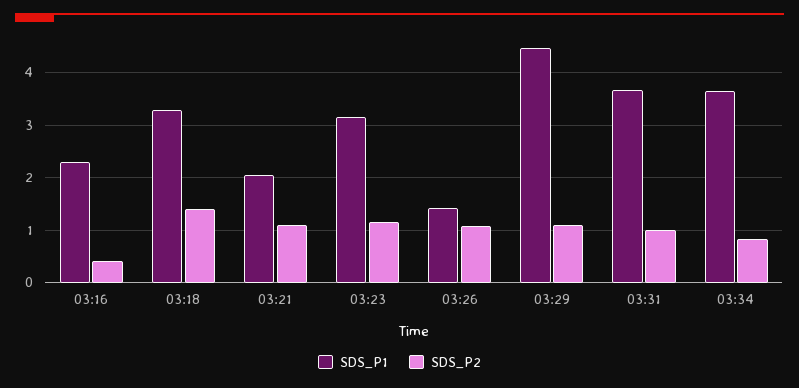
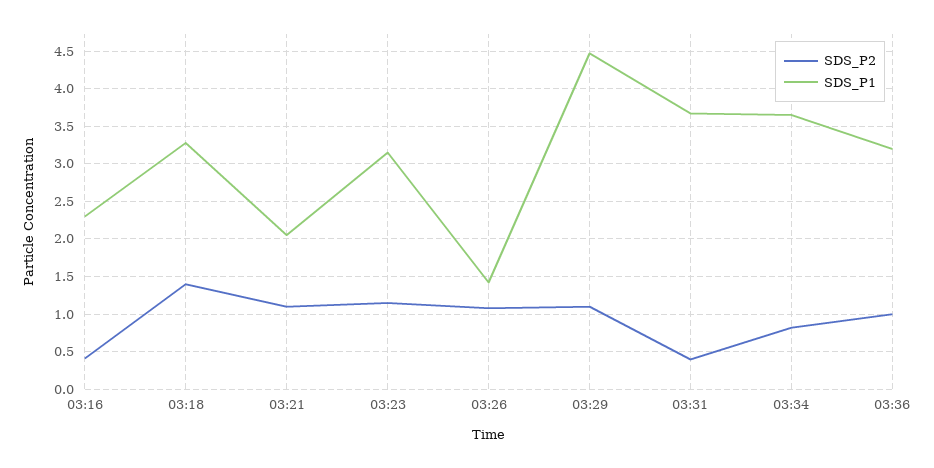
SDS_P2, 03:31: 1 -> 0.4
SDS_P2, 03:36: none -> 1
SDS_P1, 03:36: none -> 3.2

